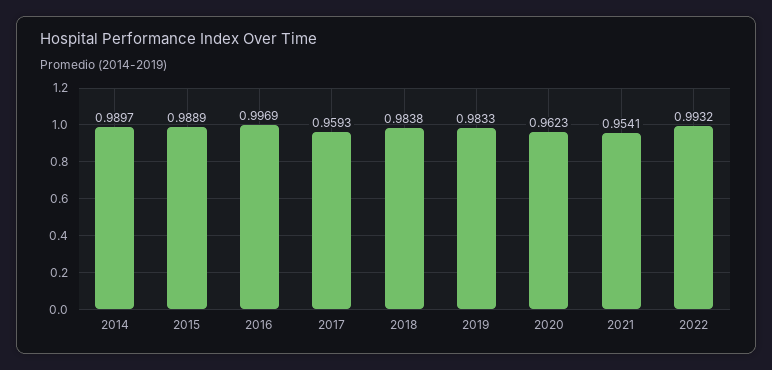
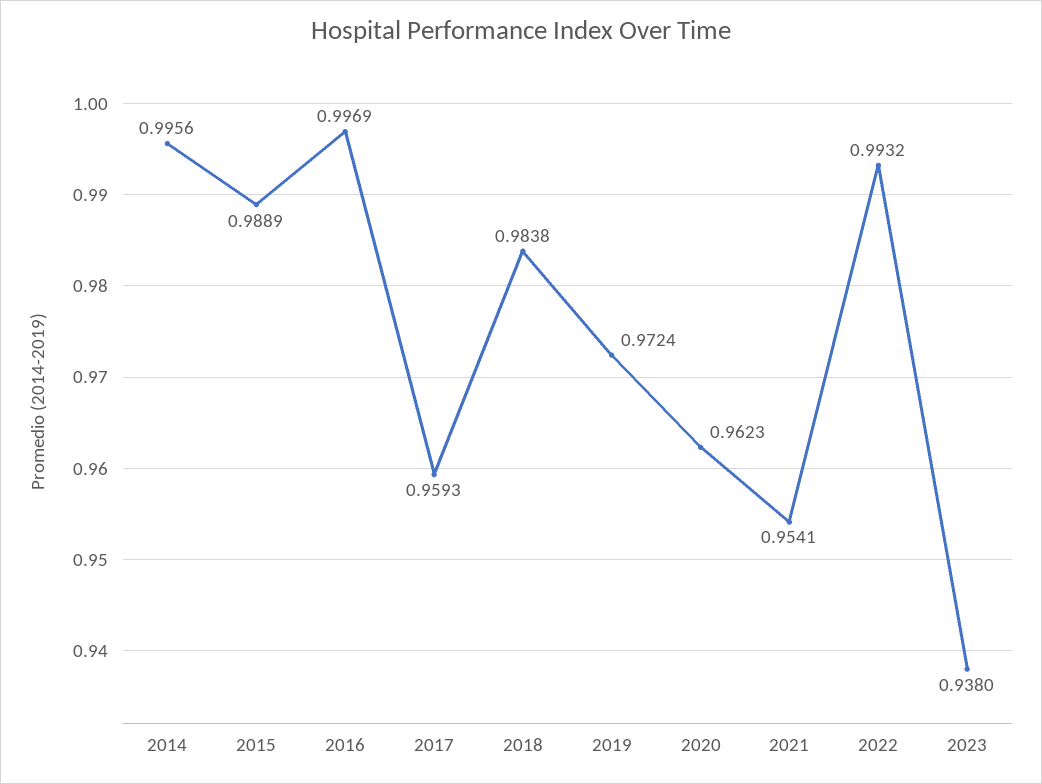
2014: 0.9897 -> 0.9956
2019: 0.9833 -> 0.9724
2023: none -> 0.938

